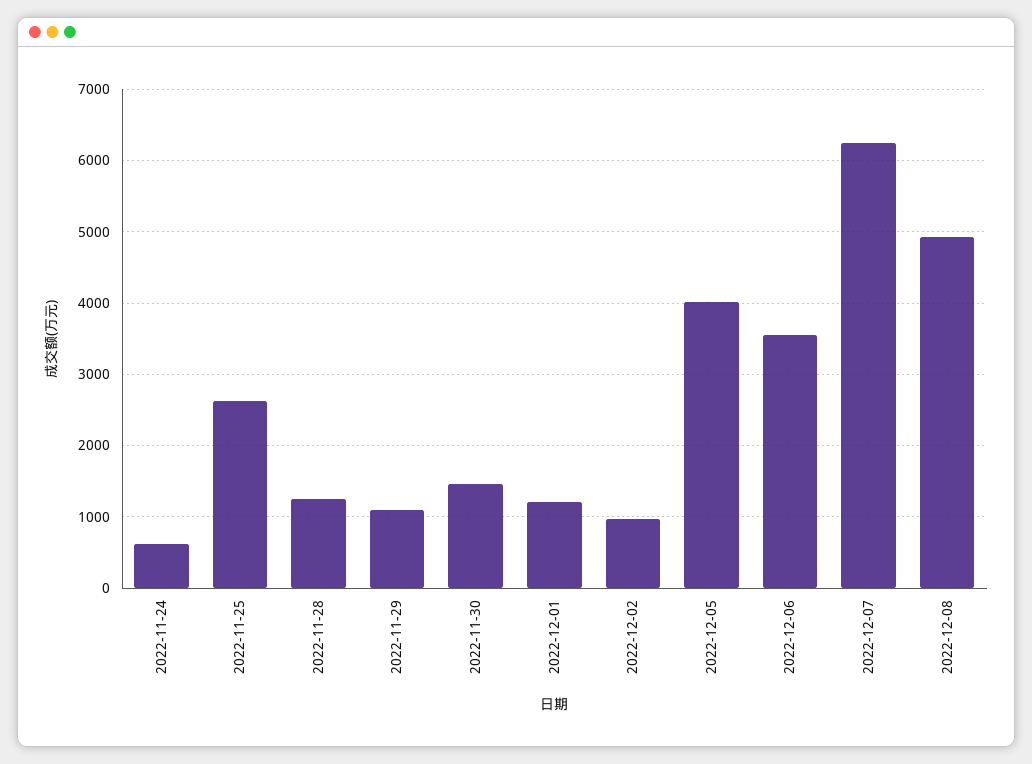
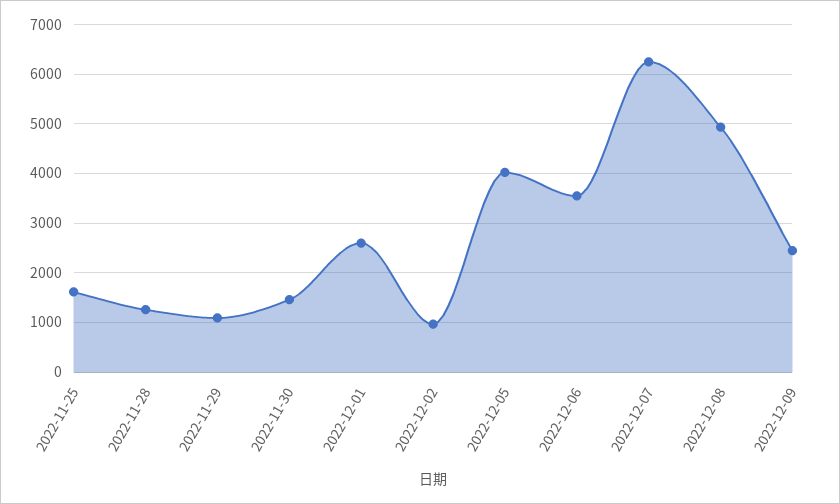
2022-11-24: 600 -> none
2022-11-25: 2600 -> 1600
2022-12-01: 1200 -> 2600
2022-12-09: none -> 2400

